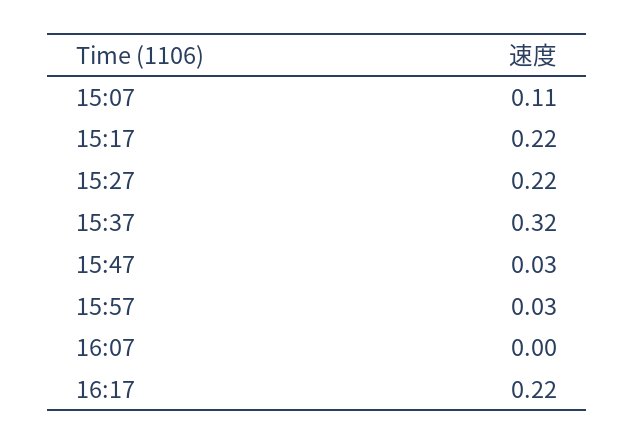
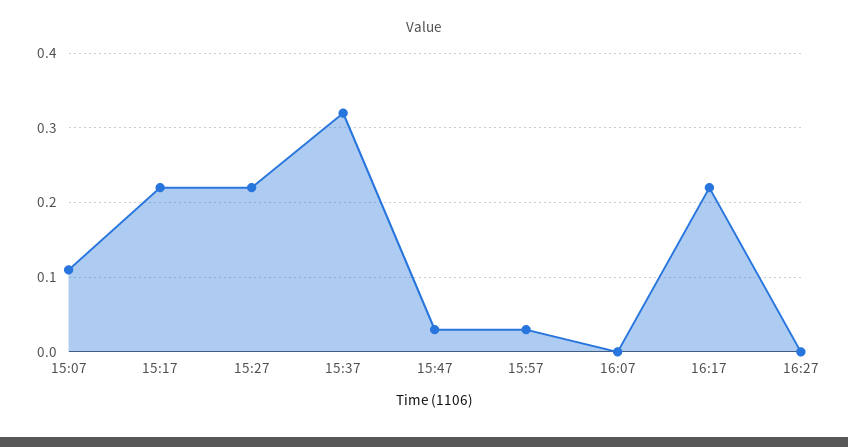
16:27: none -> 0

